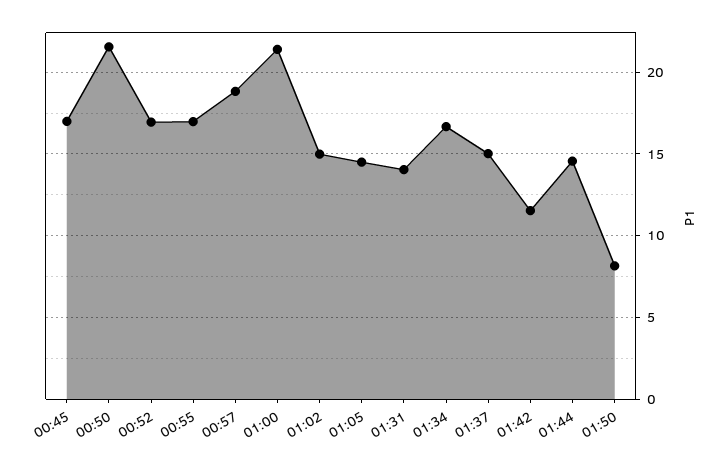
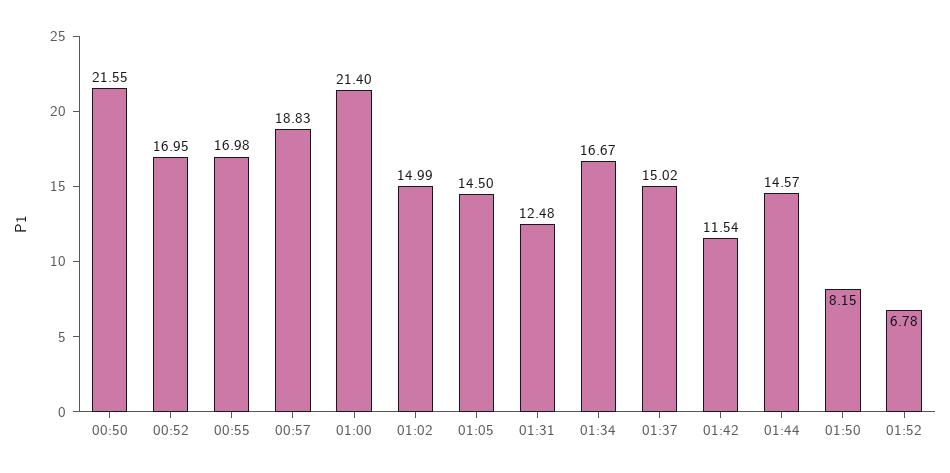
00:45: 17 -> none
01:31: 14 -> 12.48
01:52: none -> 6.78

